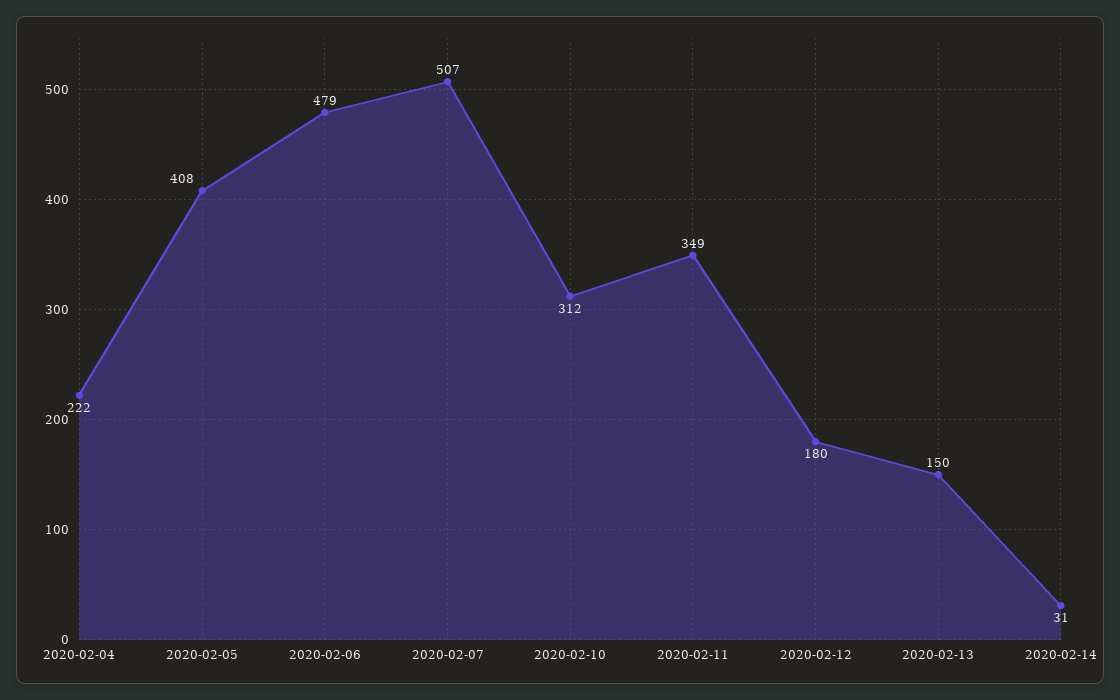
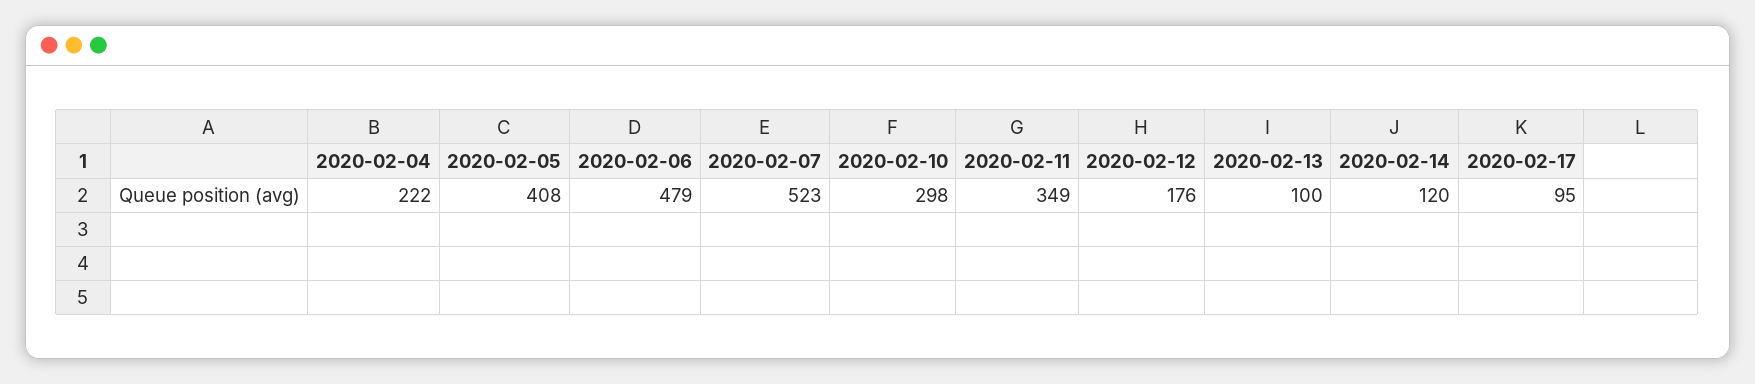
2020-02-07: 507 -> 523
2020-02-10: 312 -> 298
2020-02-12: 180 -> 176
2020-02-13: 150 -> 100
2020-02-14: 31 -> 120
2020-02-17: none -> 95

